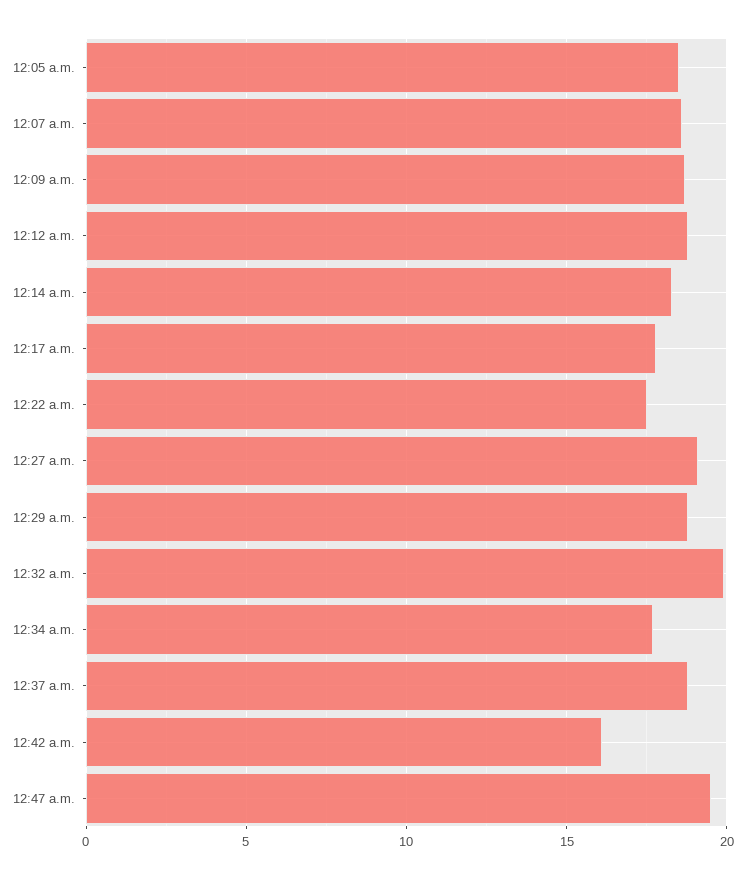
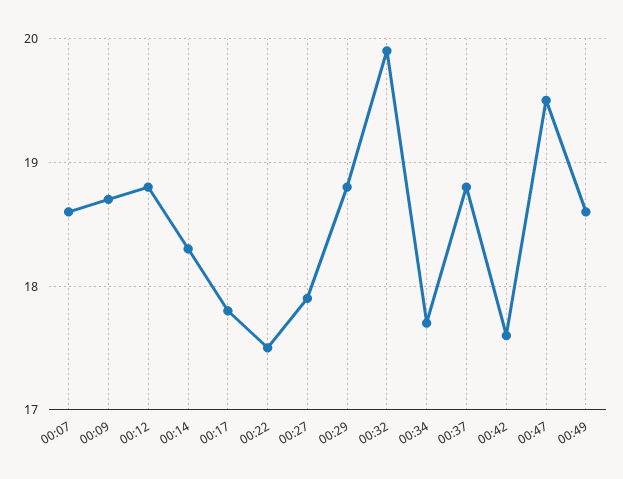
12:05 a.m.: 18.5 -> none
12:27 a.m.: 19 -> 17.9
12:42 a.m.: 16 -> 17.6
00:49: none -> 18.6

